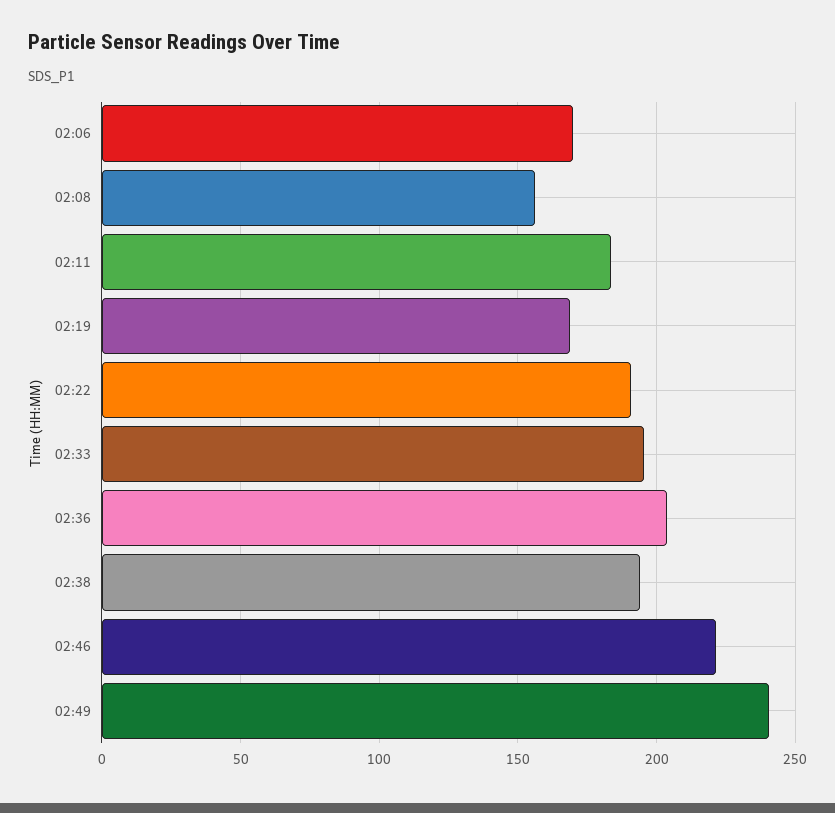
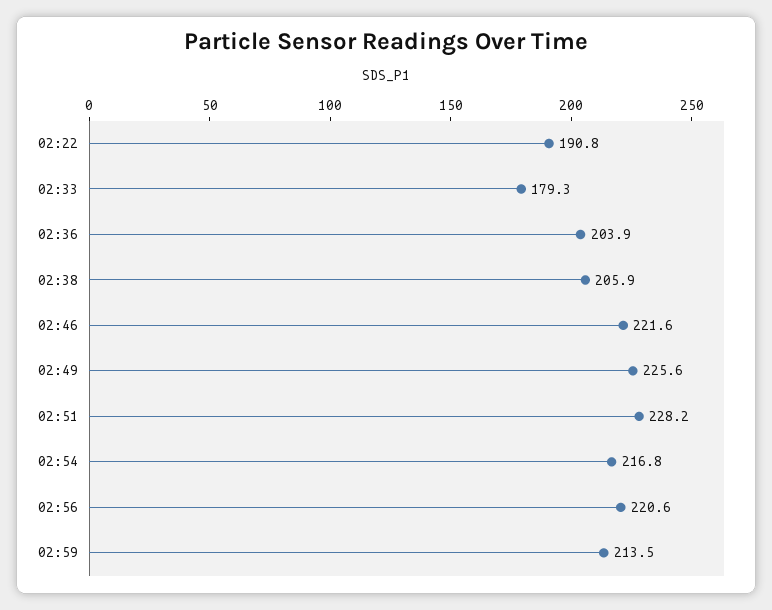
02:06: 170 -> none
02:08: 155 -> none
02:11: 185 -> none
02:19: 170 -> none
02:33: 195 -> 179.3
02:38: 195 -> 205.9
02:49: 240 -> 225.6
02:51: none -> 228.2
02:54: none -> 216.8
02:56: none -> 220.6
02:59: none -> 213.5

